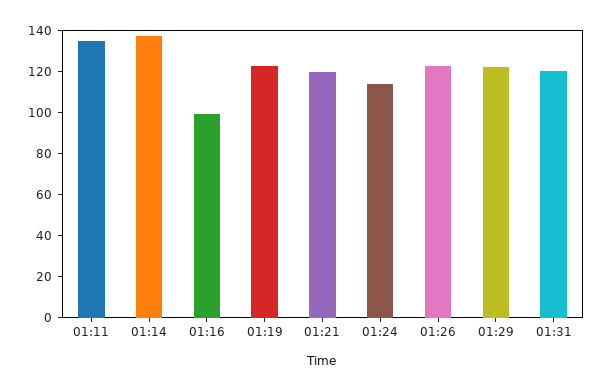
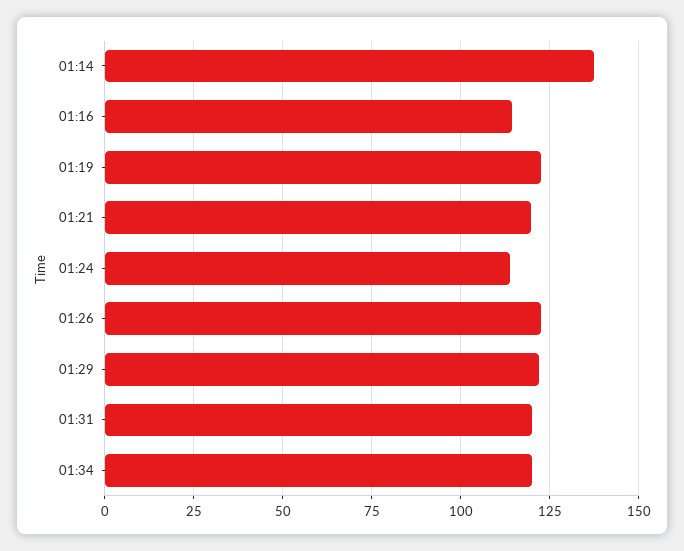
01:11: 135 -> none
01:16: 100 -> 115
01:34: none -> 120

